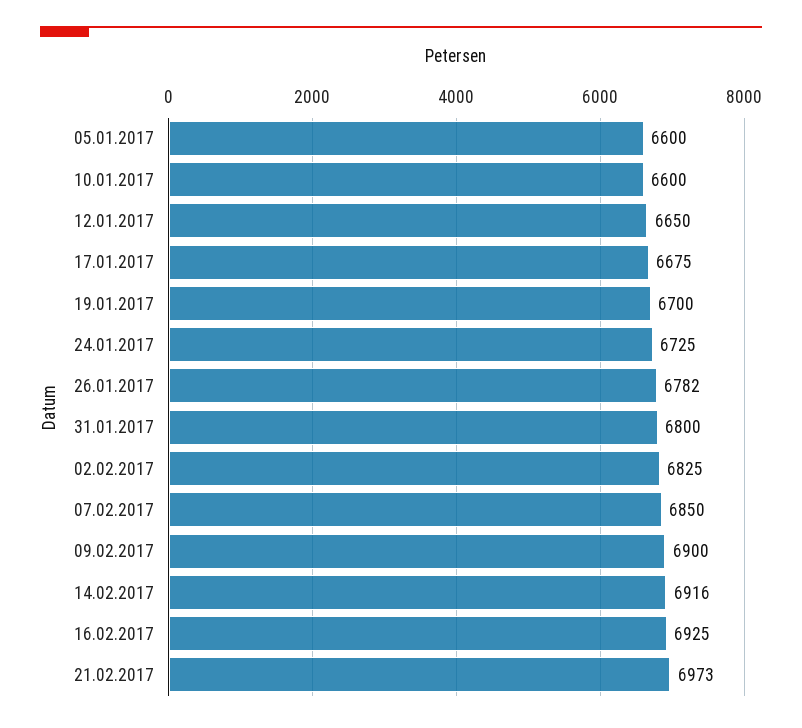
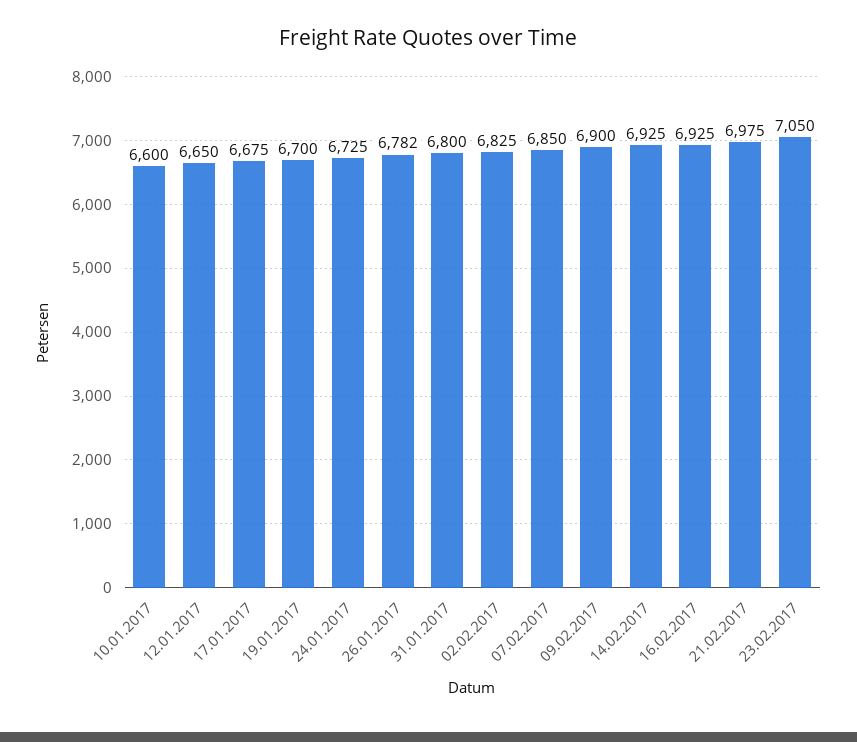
05.01.2017: 6600 -> none
14.02.2017: 6916 -> 6925
21.02.2017: 6973 -> 6975
23.02.2017: none -> 7050

